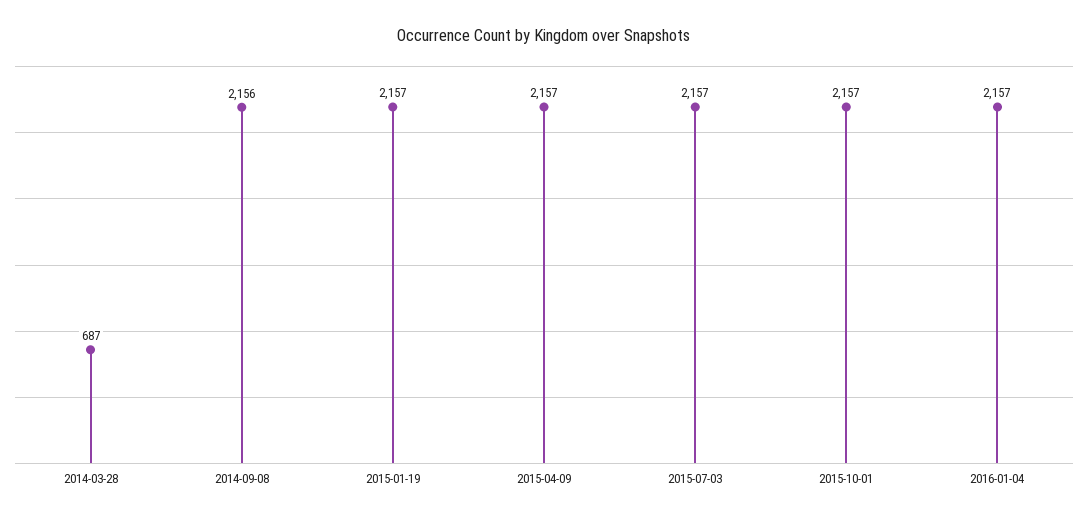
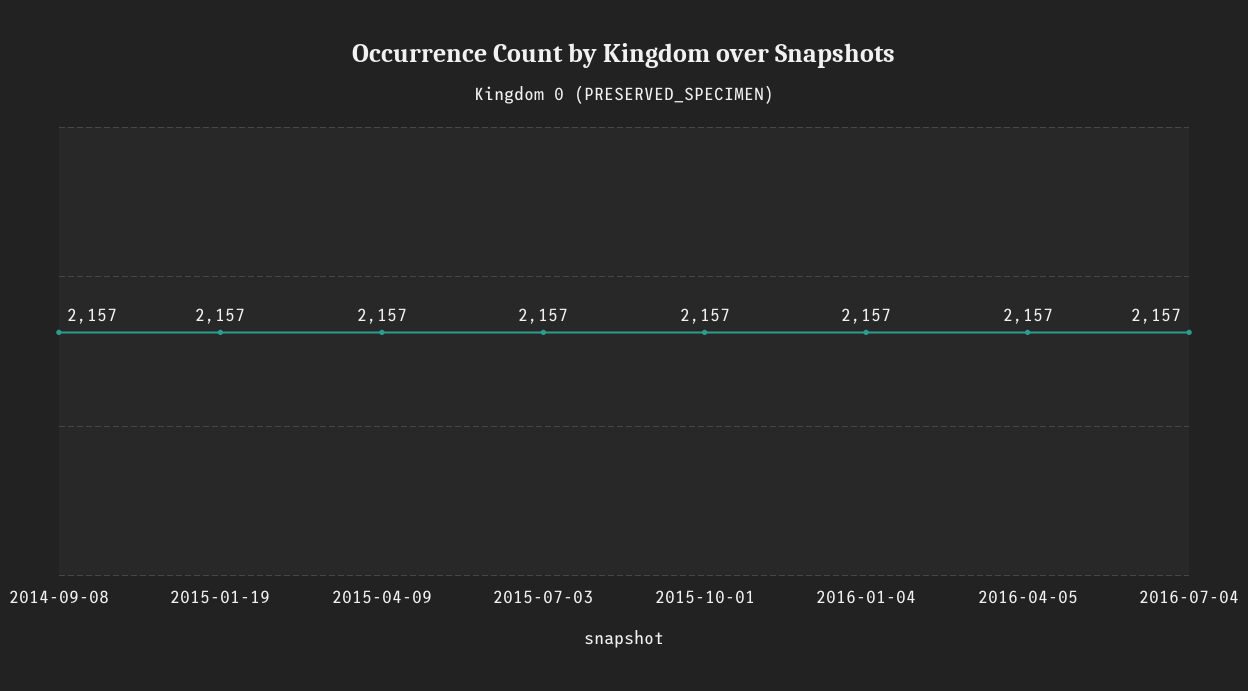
2014-03-28: 687 -> none
2014-09-08: 2156 -> 2157
2016-04-05: none -> 2157
2016-07-04: none -> 2157

